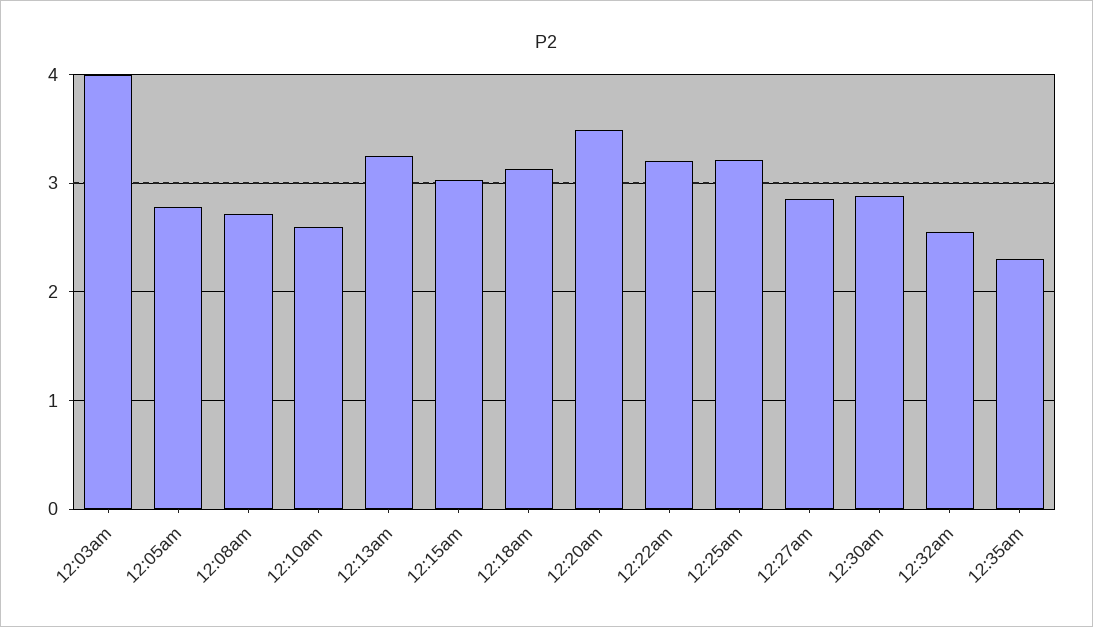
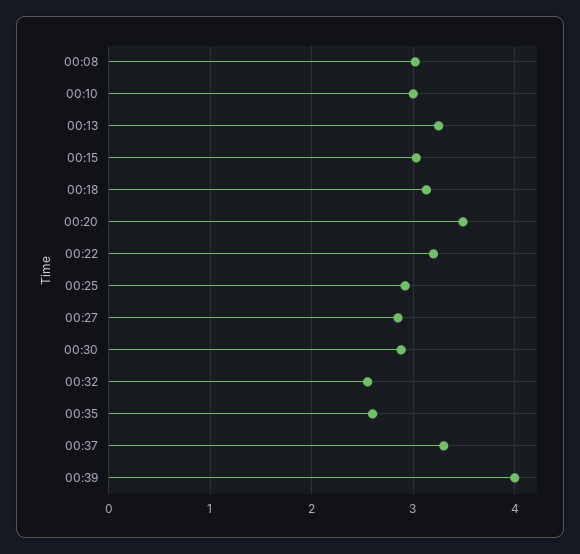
12:03am: 4 -> none
12:05am: 2.8 -> none
12:08am: 2.7 -> 3
12:10am: 2.6 -> 3
12:25am: 3.2 -> 2.9
12:35am: 2.3 -> 2.6
00:37: none -> 3.3
00:39: none -> 4

